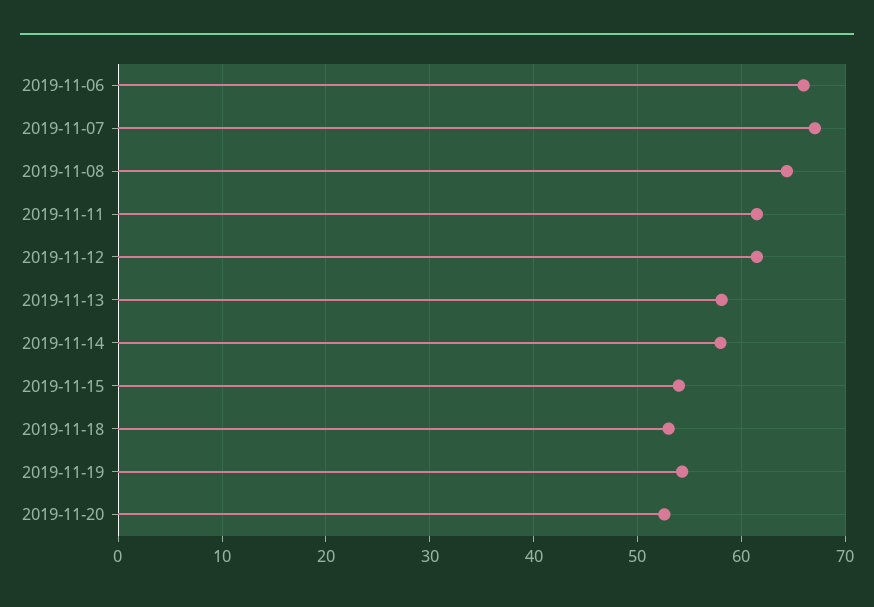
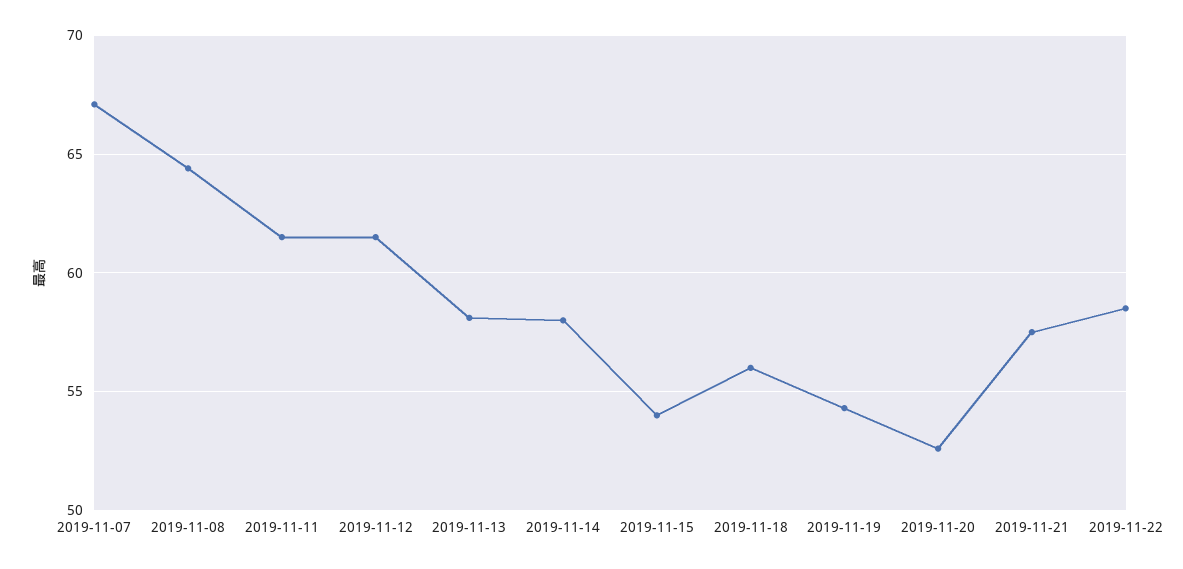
2019-11-06: 66 -> none
2019-11-18: 53 -> 56
2019-11-21: none -> 57.5
2019-11-22: none -> 58.5

